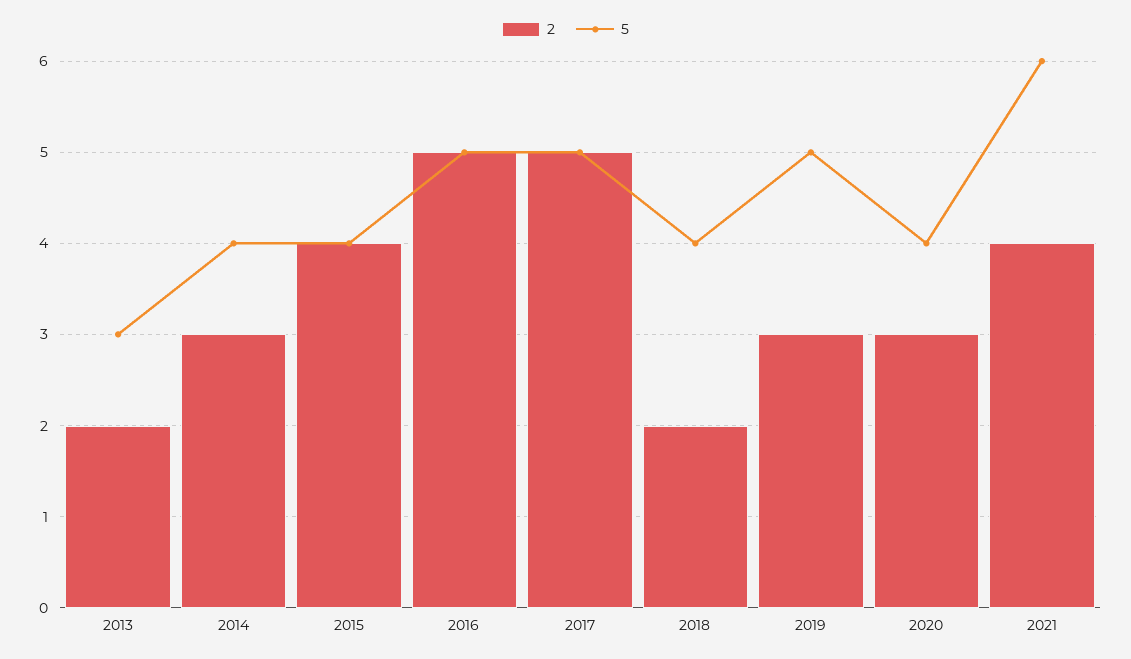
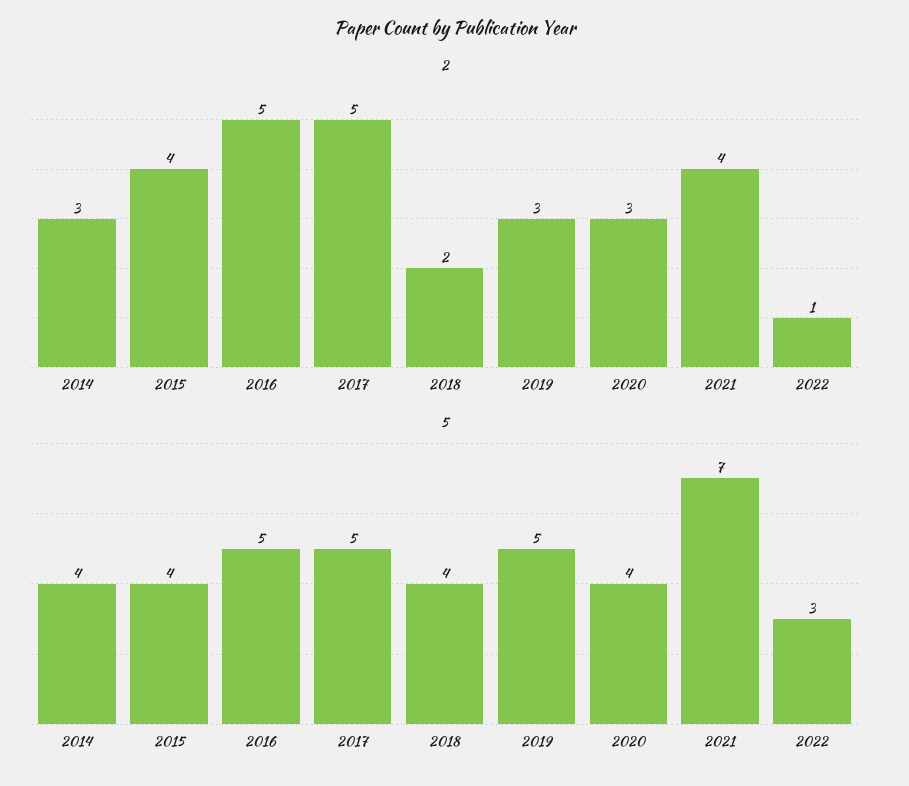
2, 2013: 2 -> none
5, 2013: 3 -> none
5, 2021: 6 -> 7
2, 2022: none -> 1
5, 2022: none -> 3

